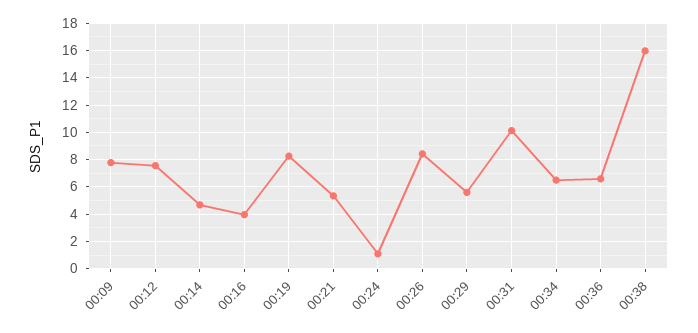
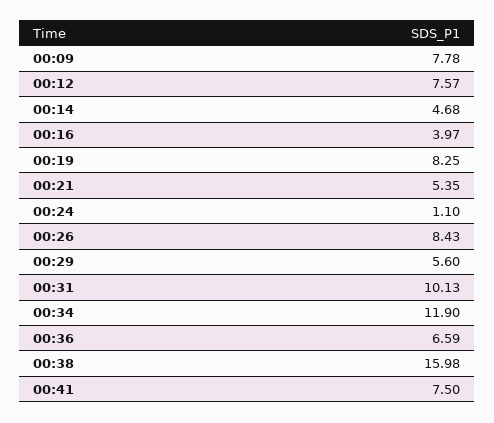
00:34: 6.5 -> 11.9
00:41: none -> 7.5

